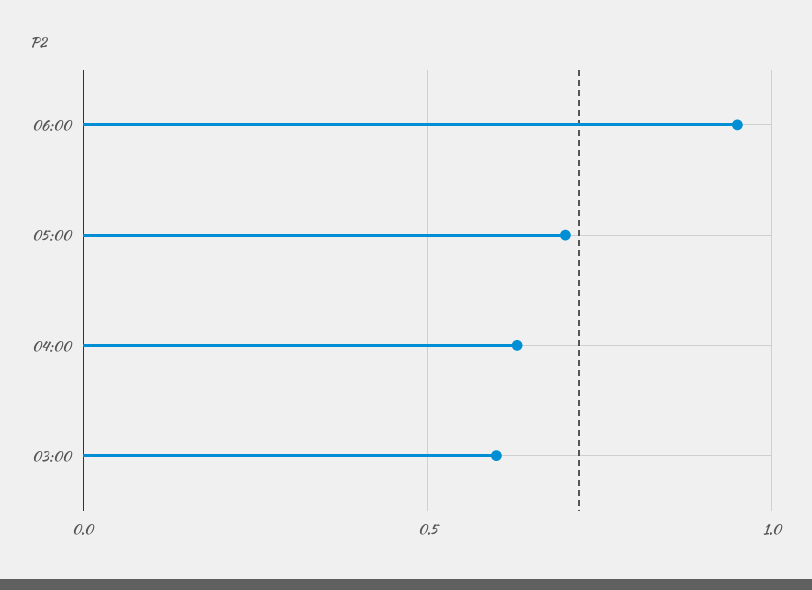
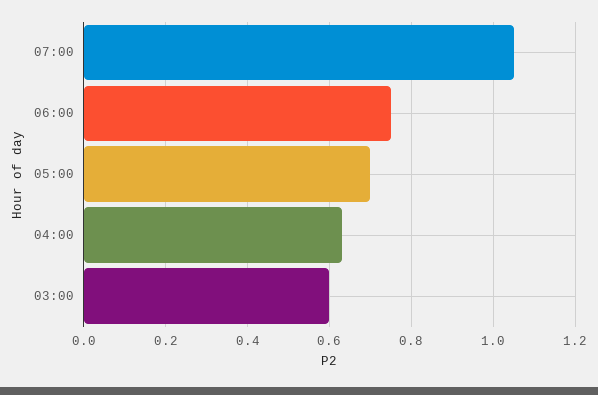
06:00: 0.95 -> 0.75
07:00: none -> 1.05

